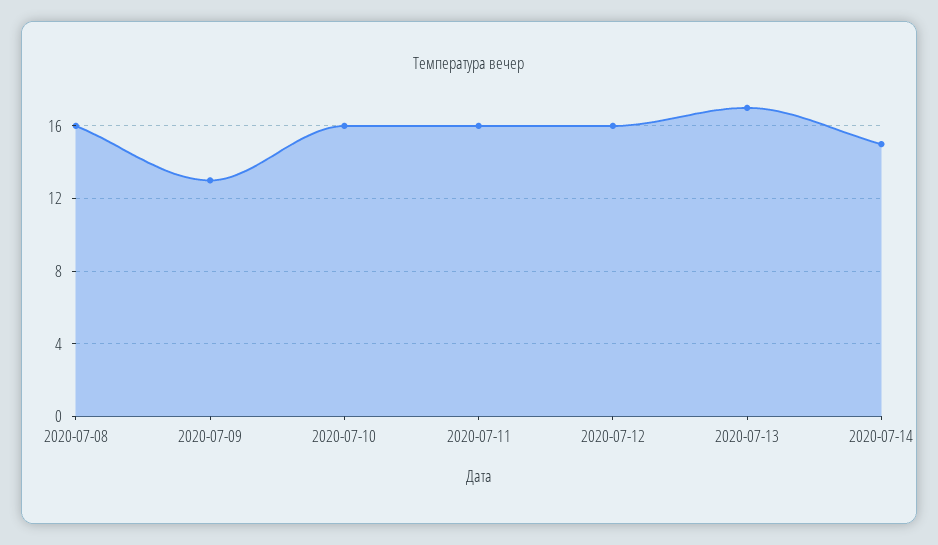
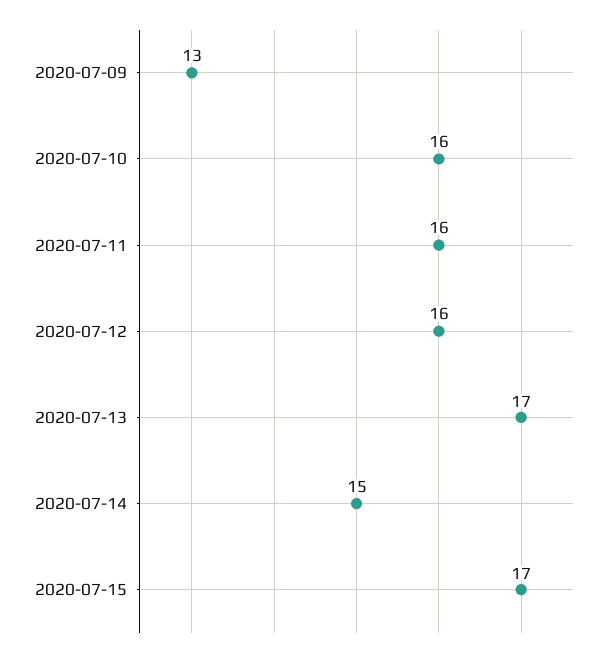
2020-07-08: 16 -> none
2020-07-15: none -> 17

